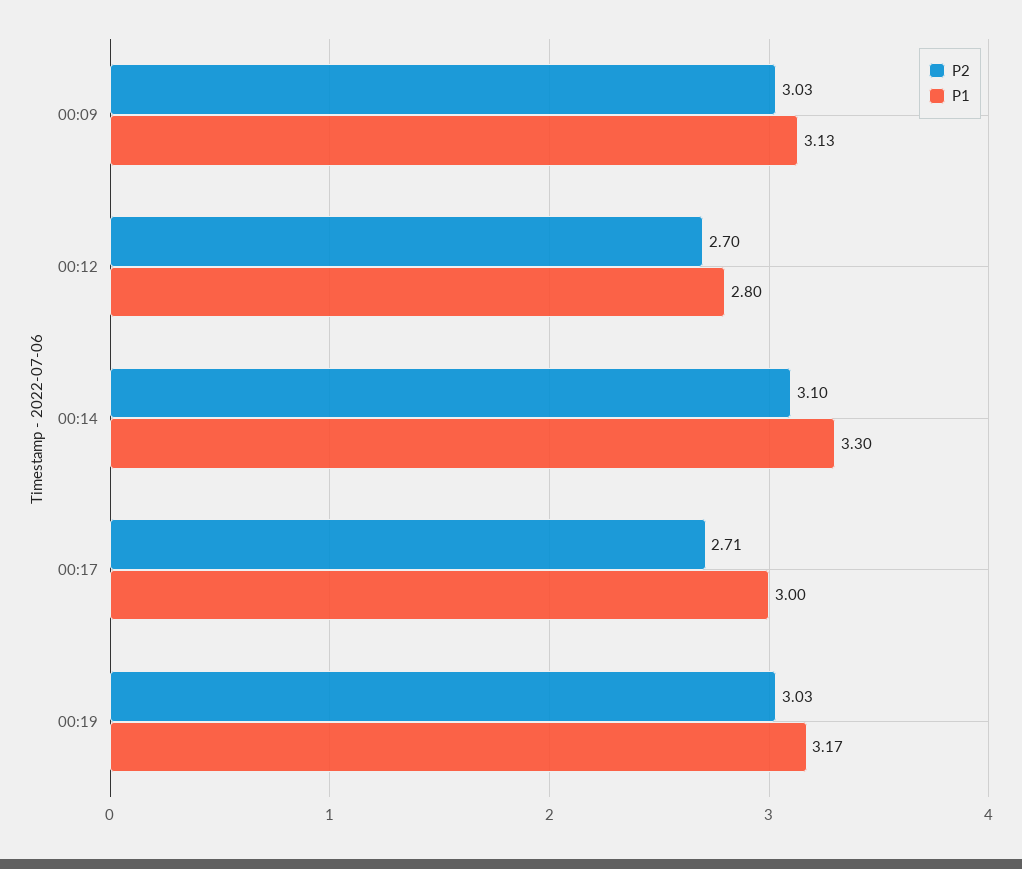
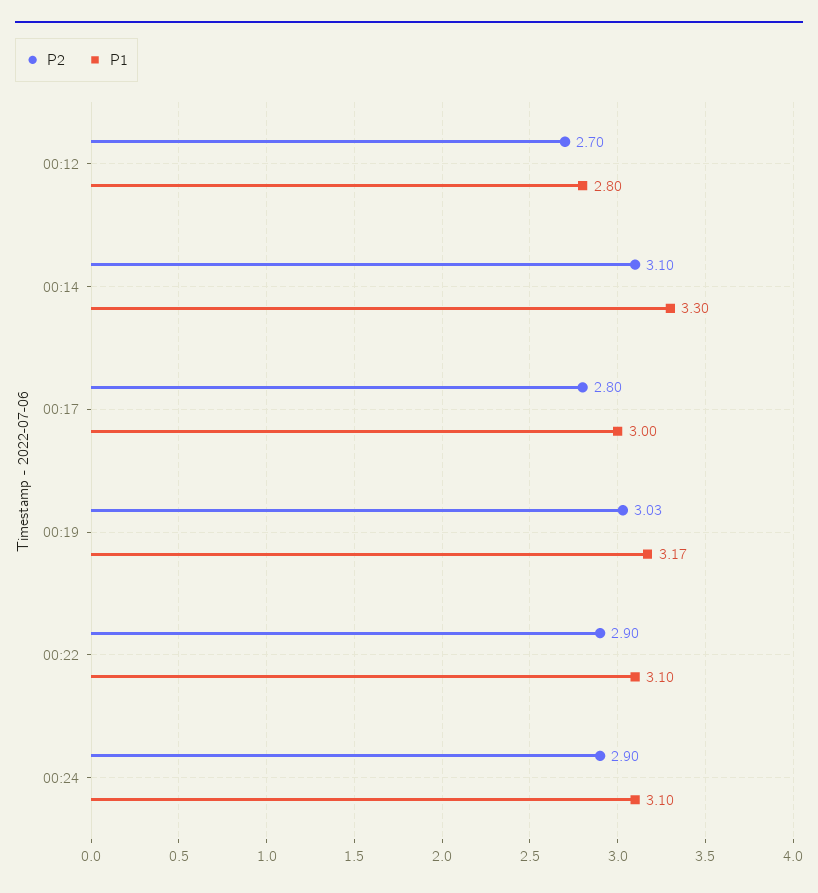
P2, 00:09: 3.03 -> none
P1, 00:09: 3.13 -> none
P2, 00:17: 2.71 -> 2.8
P2, 00:22: none -> 2.9
P1, 00:22: none -> 3.1
P2, 00:24: none -> 2.9
P1, 00:24: none -> 3.1

